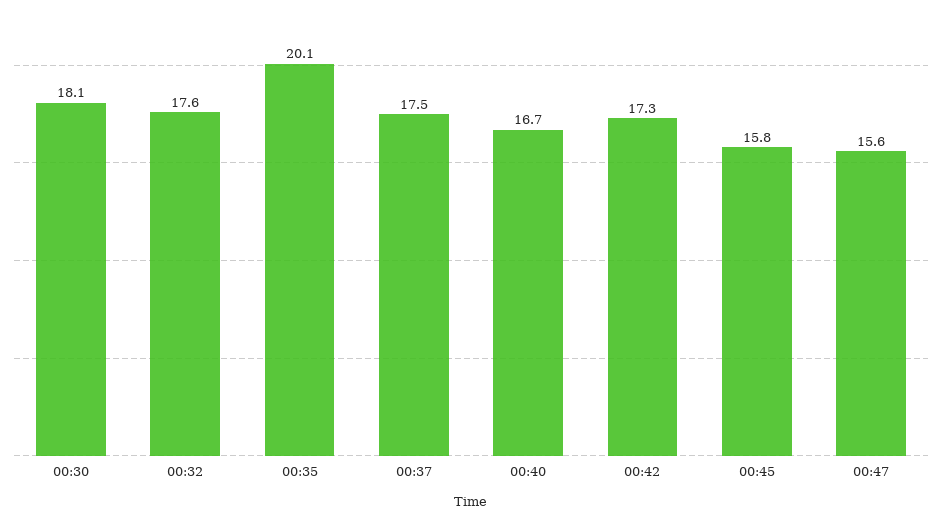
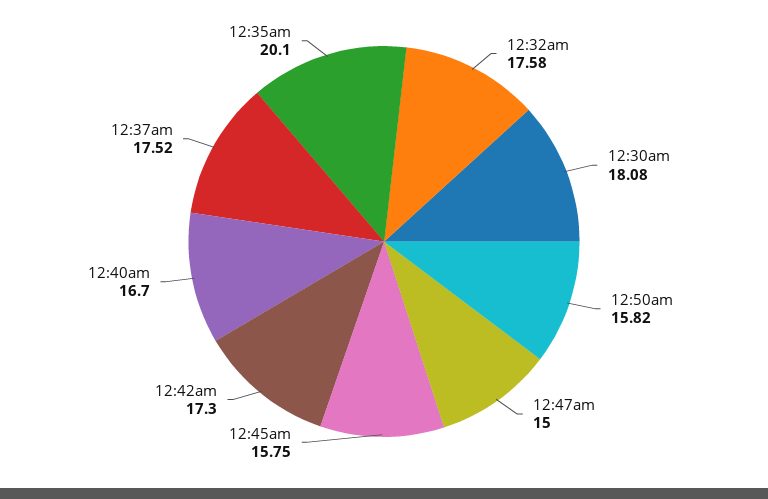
00:47: 15.6 -> 15
12:50am: none -> 15.82

